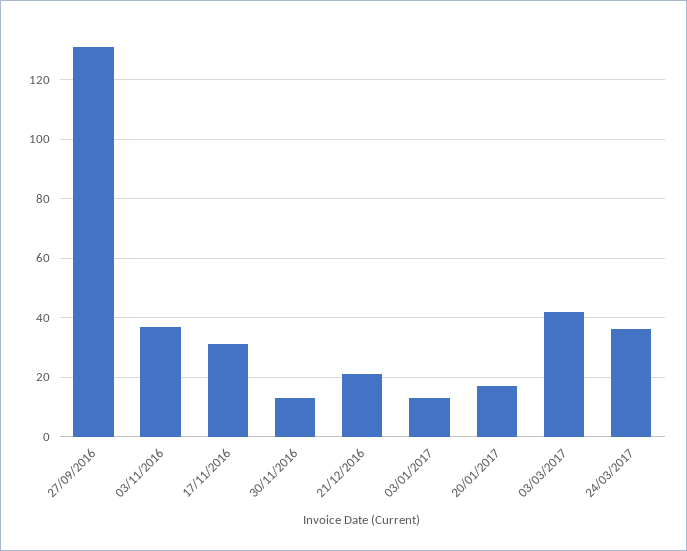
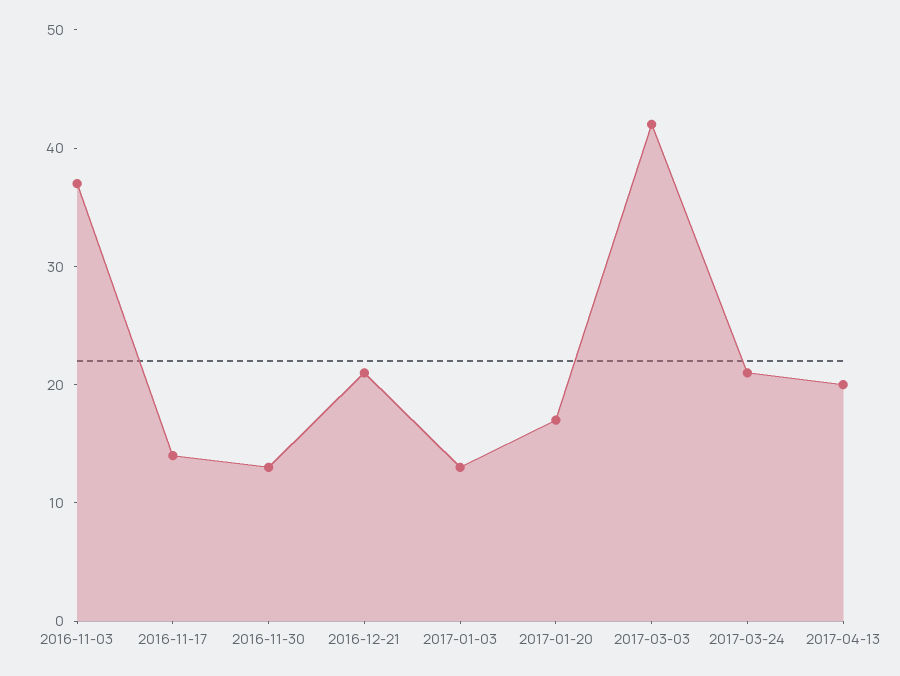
27/09/2016: 130 -> none
17/11/2016: 30 -> 14
24/03/2017: 35 -> 21
2017-04-13: none -> 20

